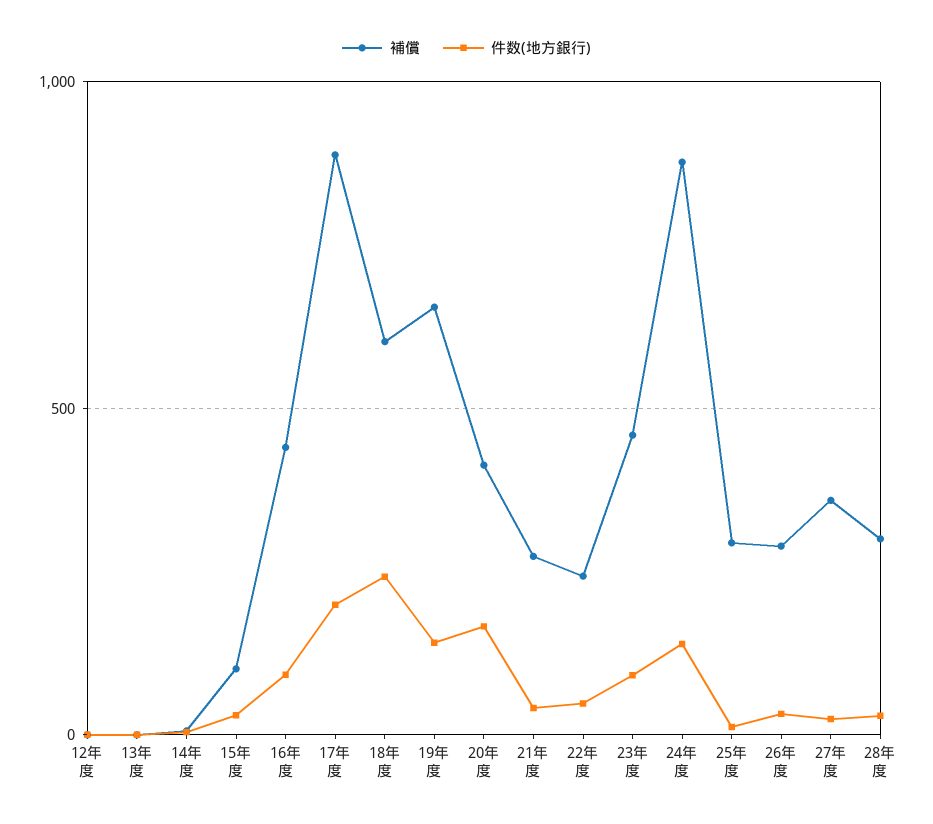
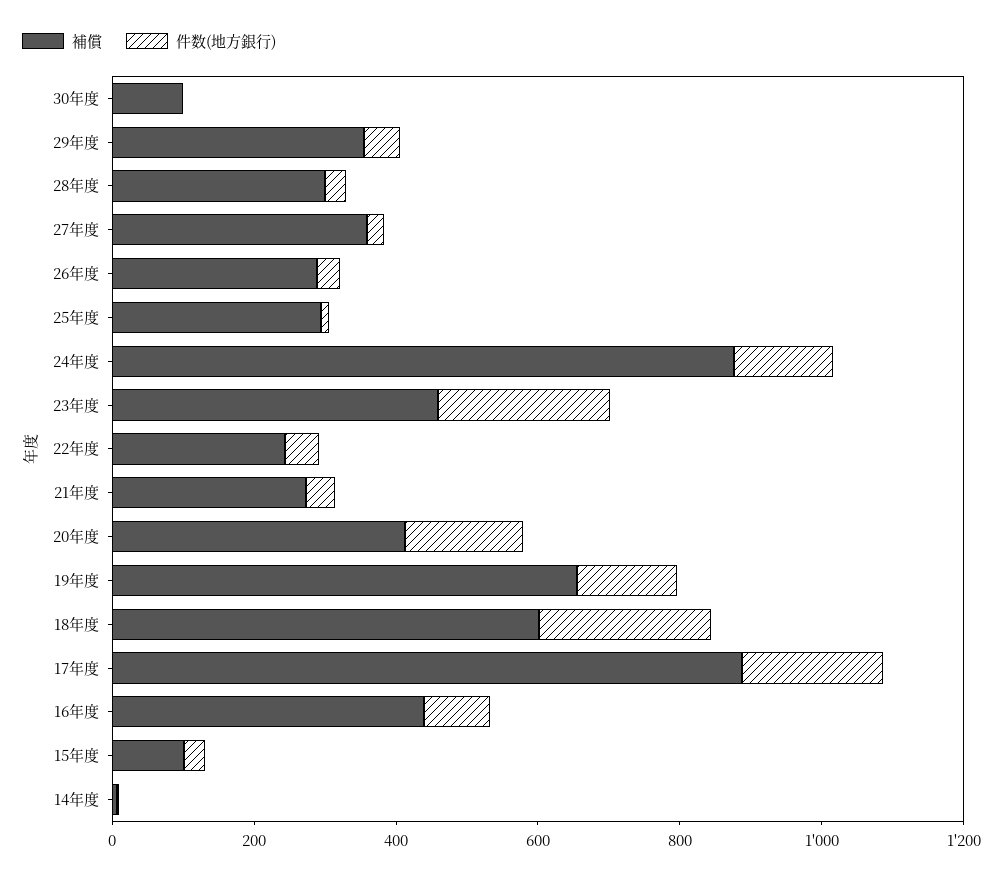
補償, 12年度: 0 -> none
件数(地方銀行), 12年度: 0 -> none
補償, 13年度: 0 -> none
件数(地方銀行), 13年度: 0 -> none
件数(地方銀行), 23年度: 100 -> 250
補償, 30年度: none -> 100
件数(地方銀行), 30年度: none -> 0
補償, 29年度: none -> 350
件数(地方銀行), 29年度: none -> 50

